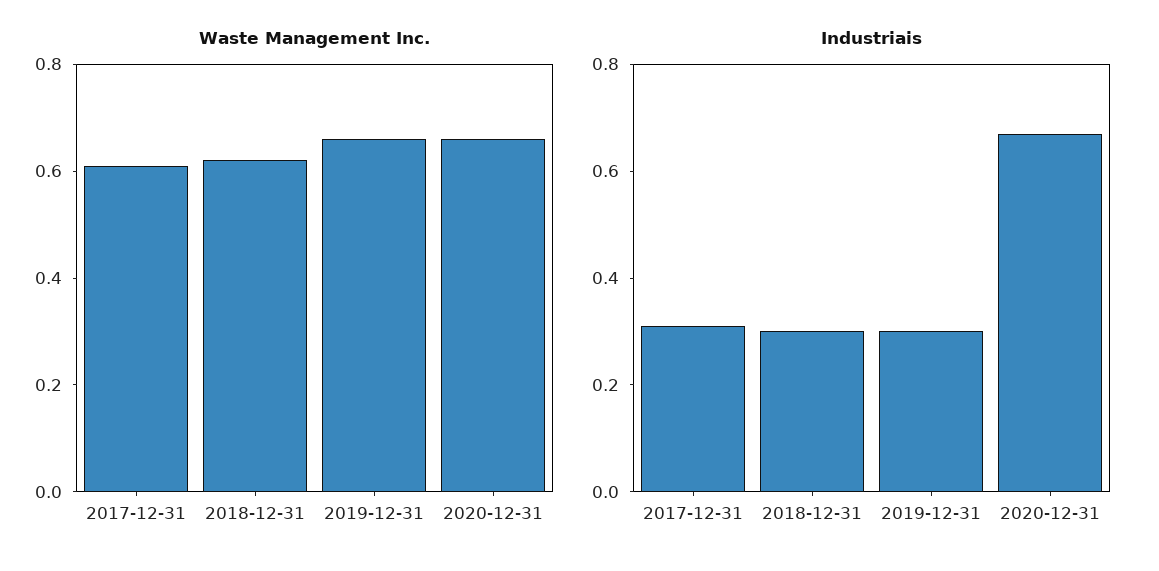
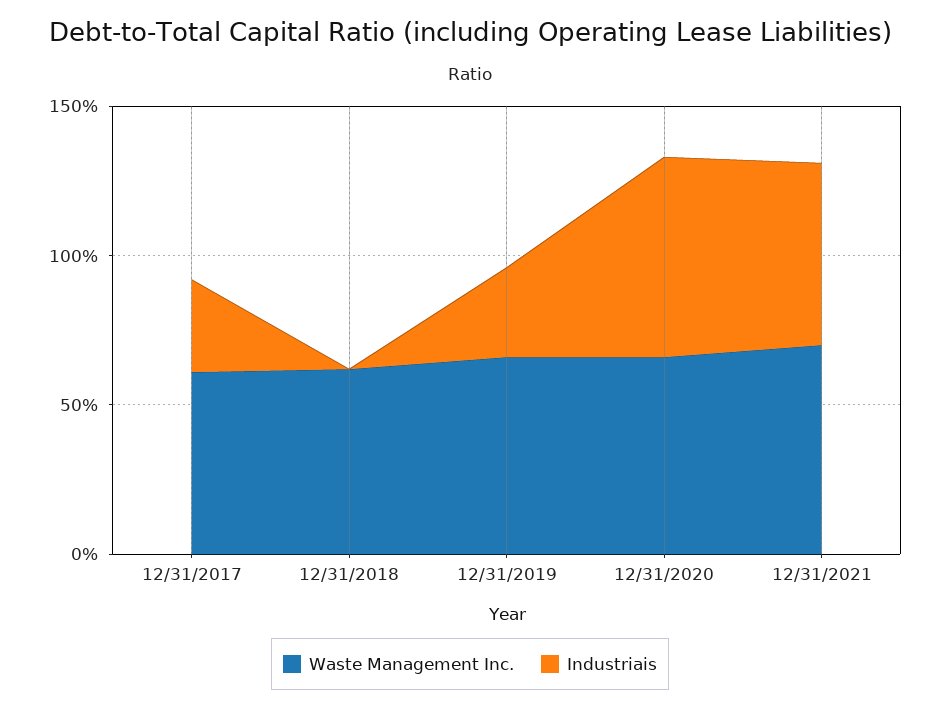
Industriais, 2018-12-31: 0.3 -> 0
Waste Management Inc., 12/31/2021: none -> 0.7
Industriais, 12/31/2021: none -> 0.6

